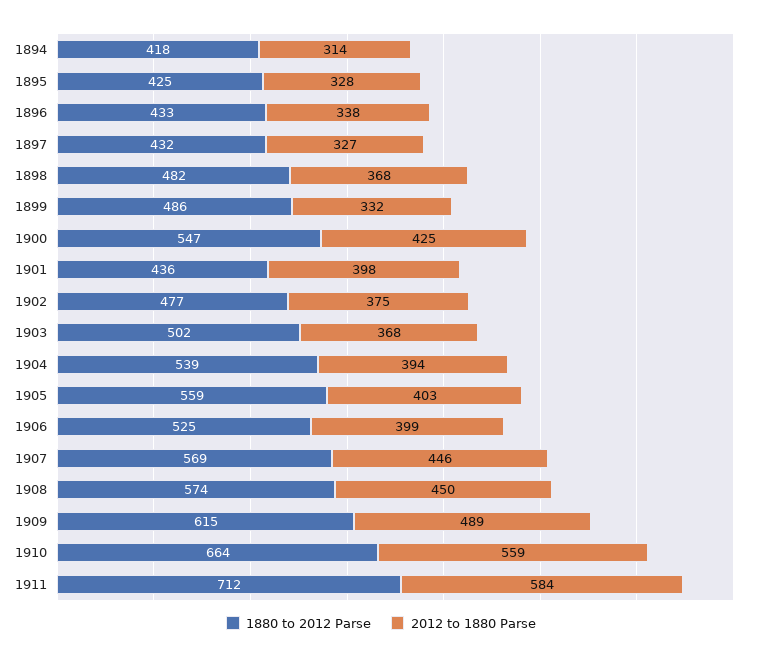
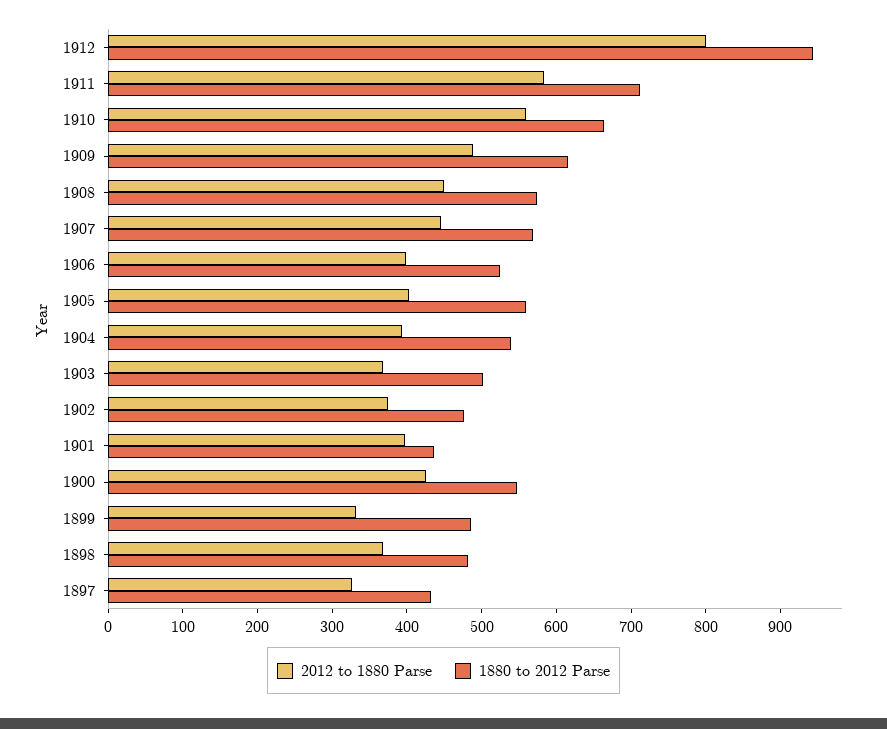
1880 to 2012 Parse, 1894: 418 -> none
2012 to 1880 Parse, 1894: 314 -> none
1880 to 2012 Parse, 1895: 425 -> none
2012 to 1880 Parse, 1895: 328 -> none
1880 to 2012 Parse, 1896: 433 -> none
2012 to 1880 Parse, 1896: 338 -> none
2012 to 1880 Parse, 1912: none -> 800
1880 to 2012 Parse, 1912: none -> 940

